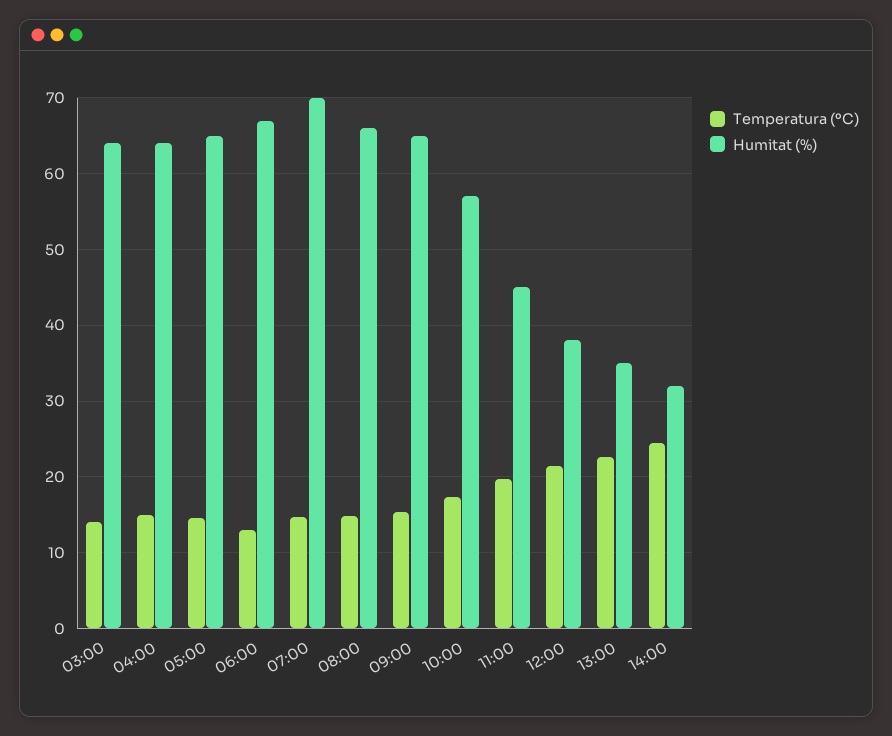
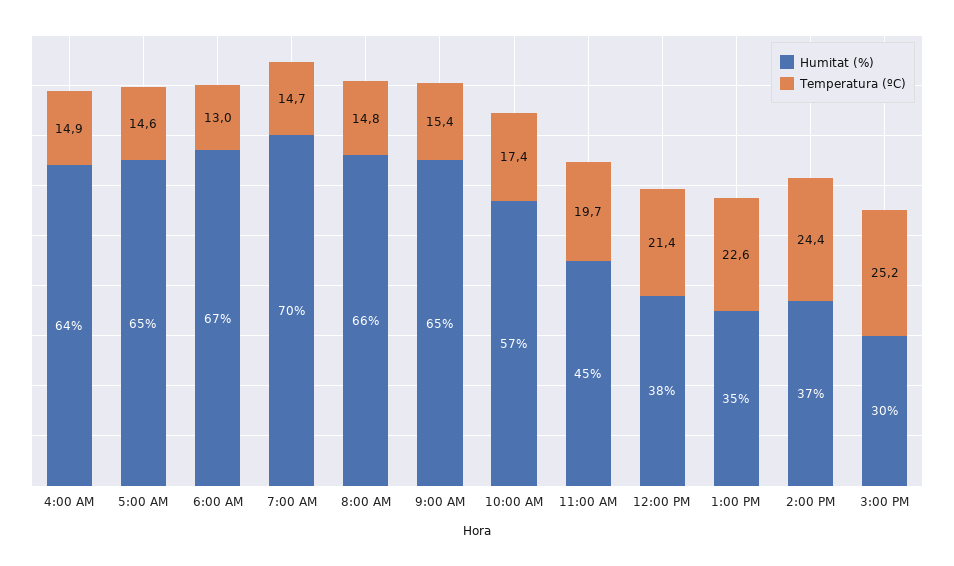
Temperatura (ºC), 03:00: 14 -> none
Humitat (%), 03:00: 64 -> none
Humitat (%), 14:00: 32 -> 37
Humitat (%), 3:00 PM: none -> 30
Temperatura (ºC), 3:00 PM: none -> 25.2

